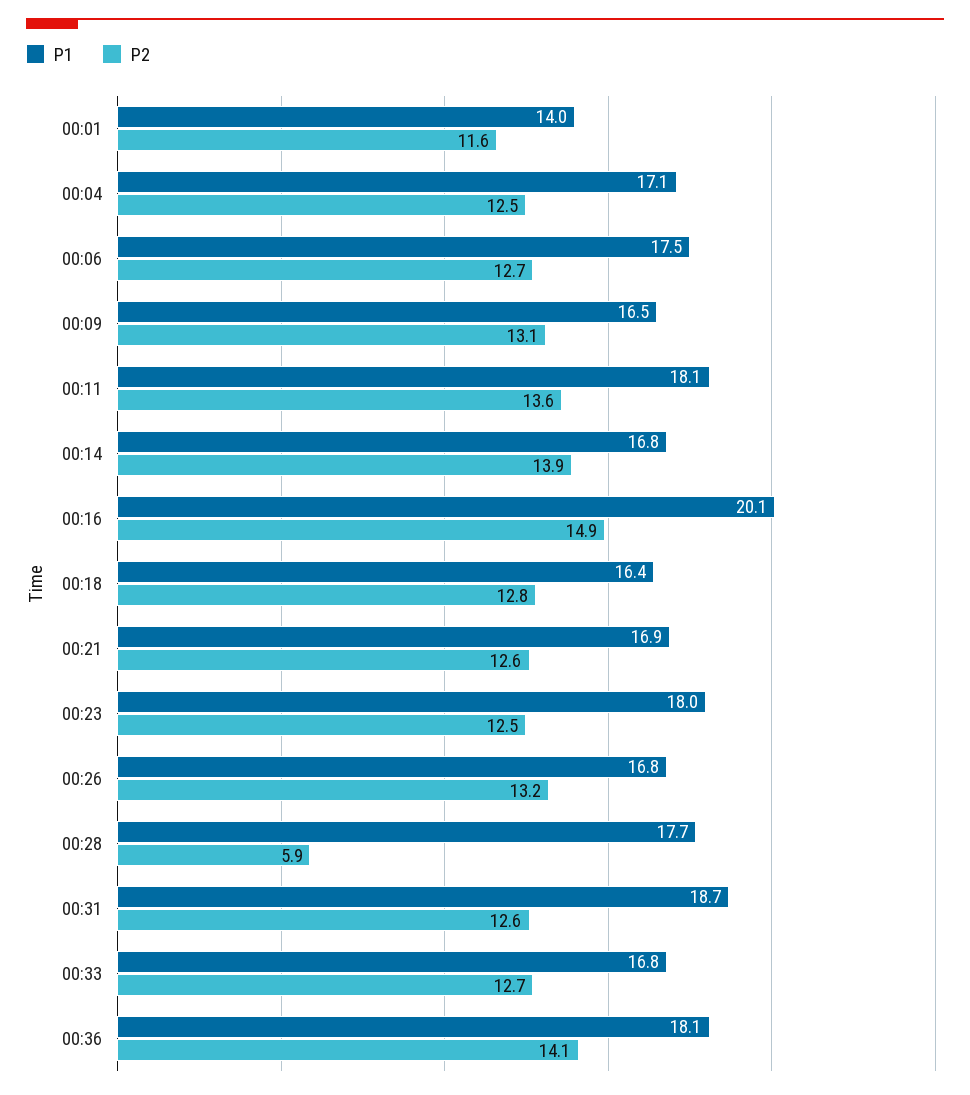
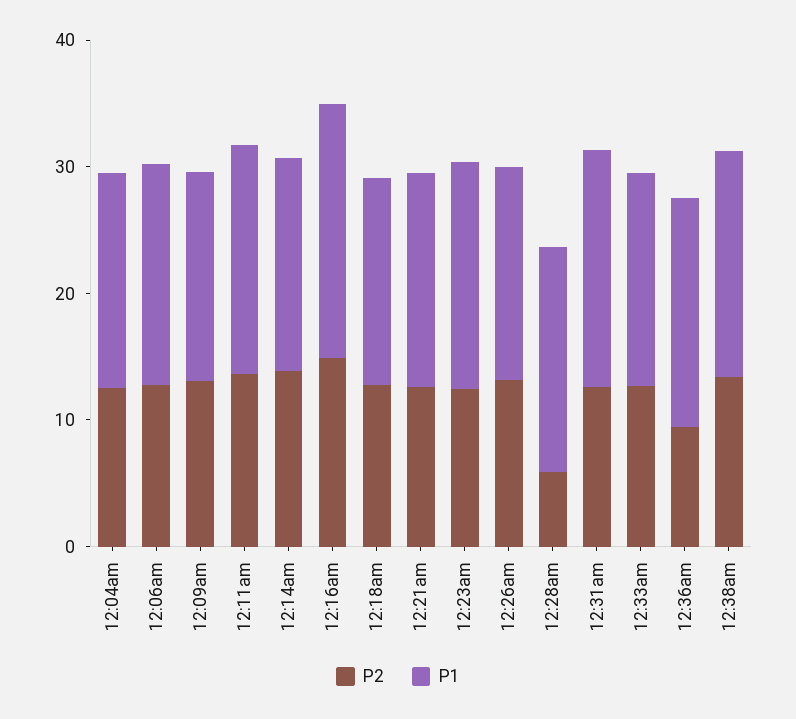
P1, 00:01: 14 -> none
P2, 00:01: 11.6 -> none
P2, 00:36: 14.1 -> 10
P2, 12:38am: none -> 14
P1, 12:38am: none -> 18

